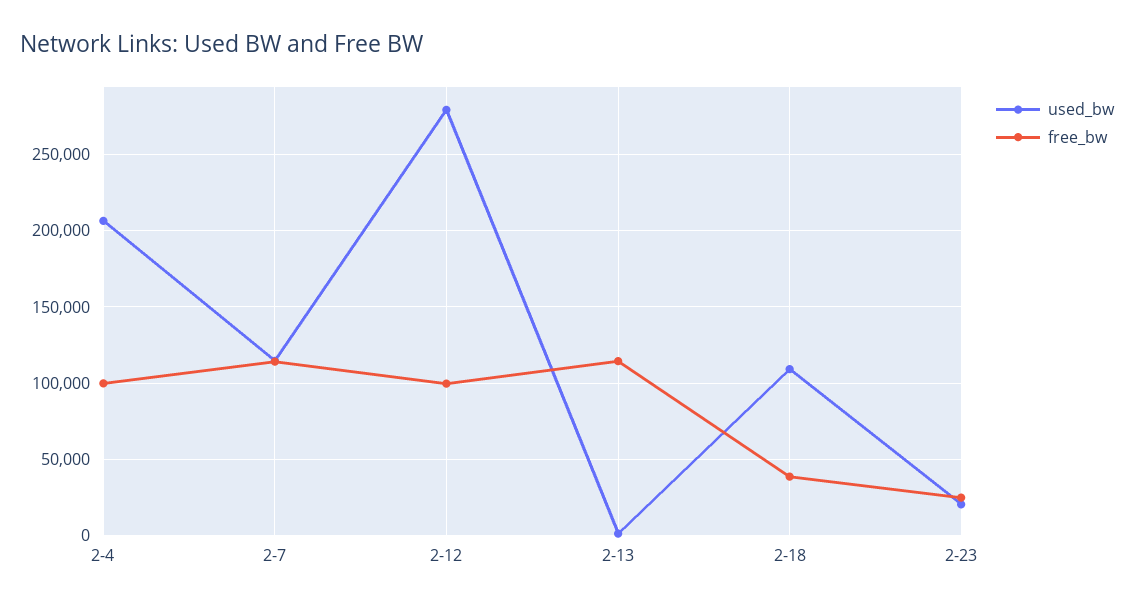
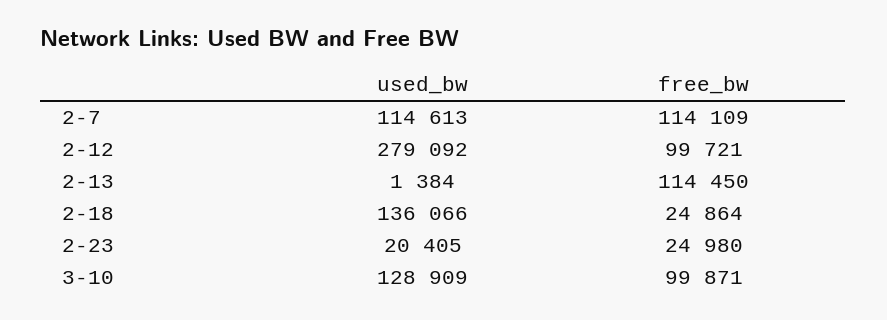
used_bw, 2-4: 205000 -> none
free_bw, 2-4: 100000 -> none
used_bw, 2-18: 110000 -> 136066
free_bw, 2-18: 40000 -> 24864
used_bw, 3-10: none -> 128909
free_bw, 3-10: none -> 99871

